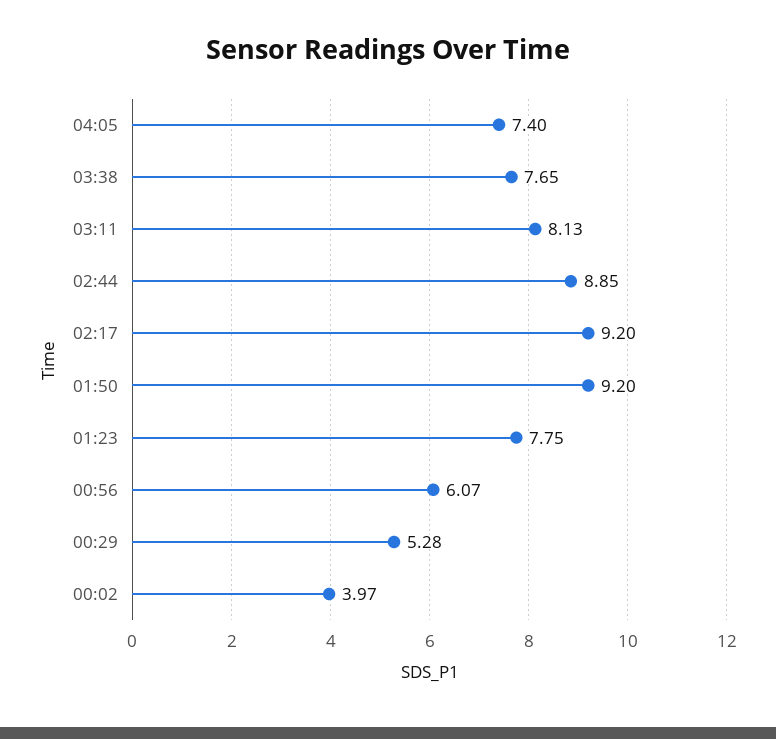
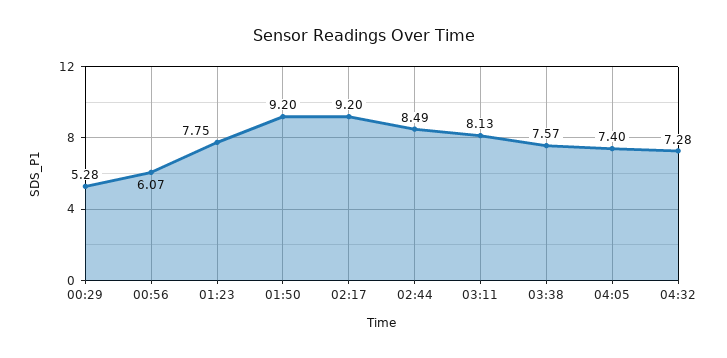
03:38: 7.65 -> 7.57
02:44: 8.85 -> 8.49
00:02: 3.97 -> none
04:32: none -> 7.28

